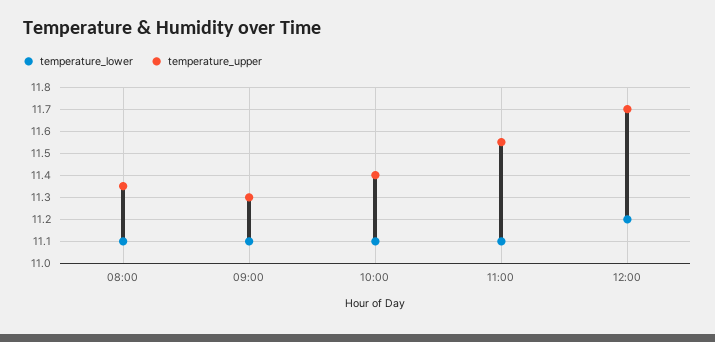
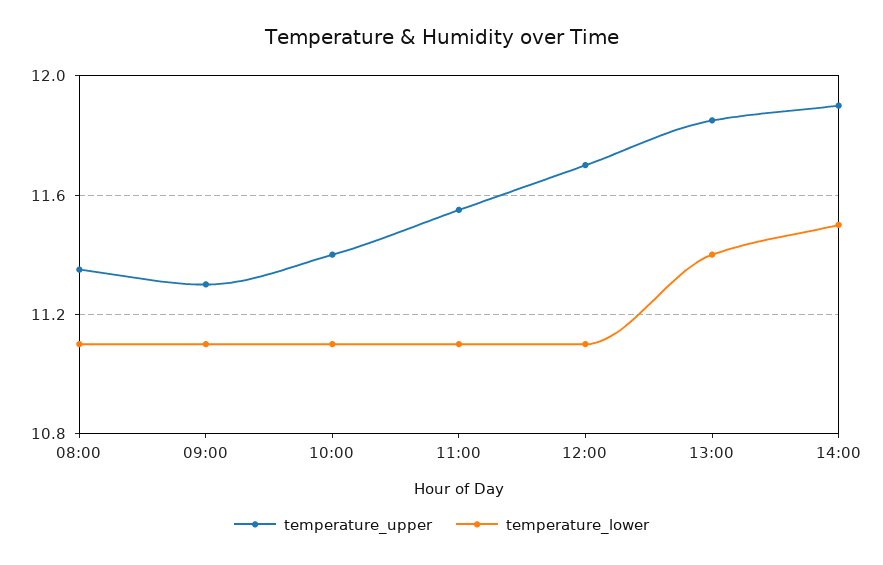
temperature_lower, 12:00: 11.2 -> 11.1
temperature_upper, 13:00: none -> 11.85
temperature_lower, 13:00: none -> 11.4
temperature_upper, 14:00: none -> 11.9
temperature_lower, 14:00: none -> 11.5

